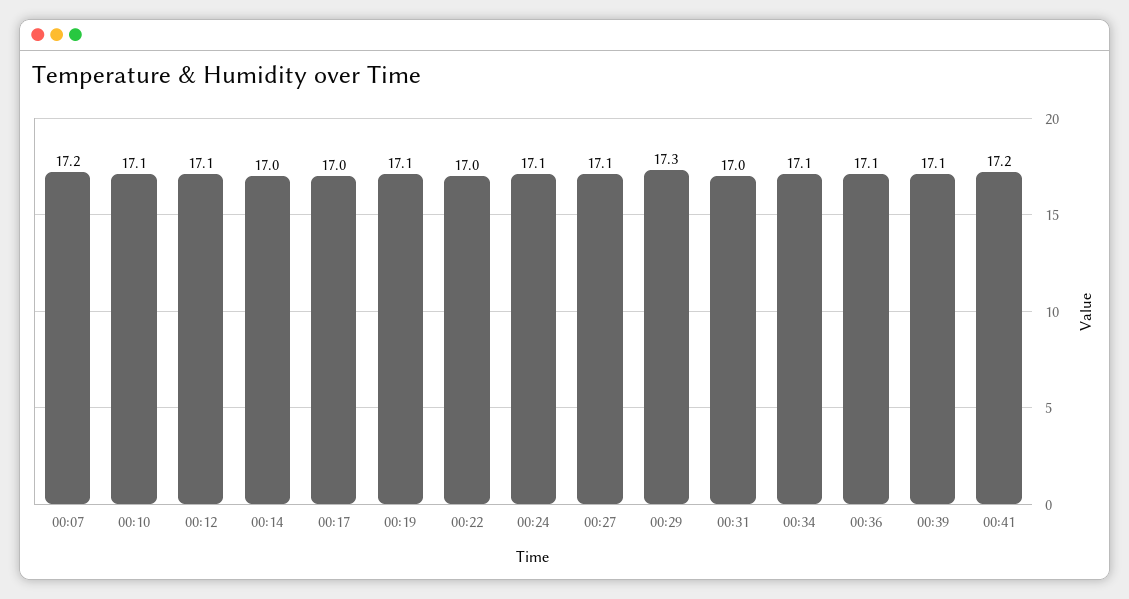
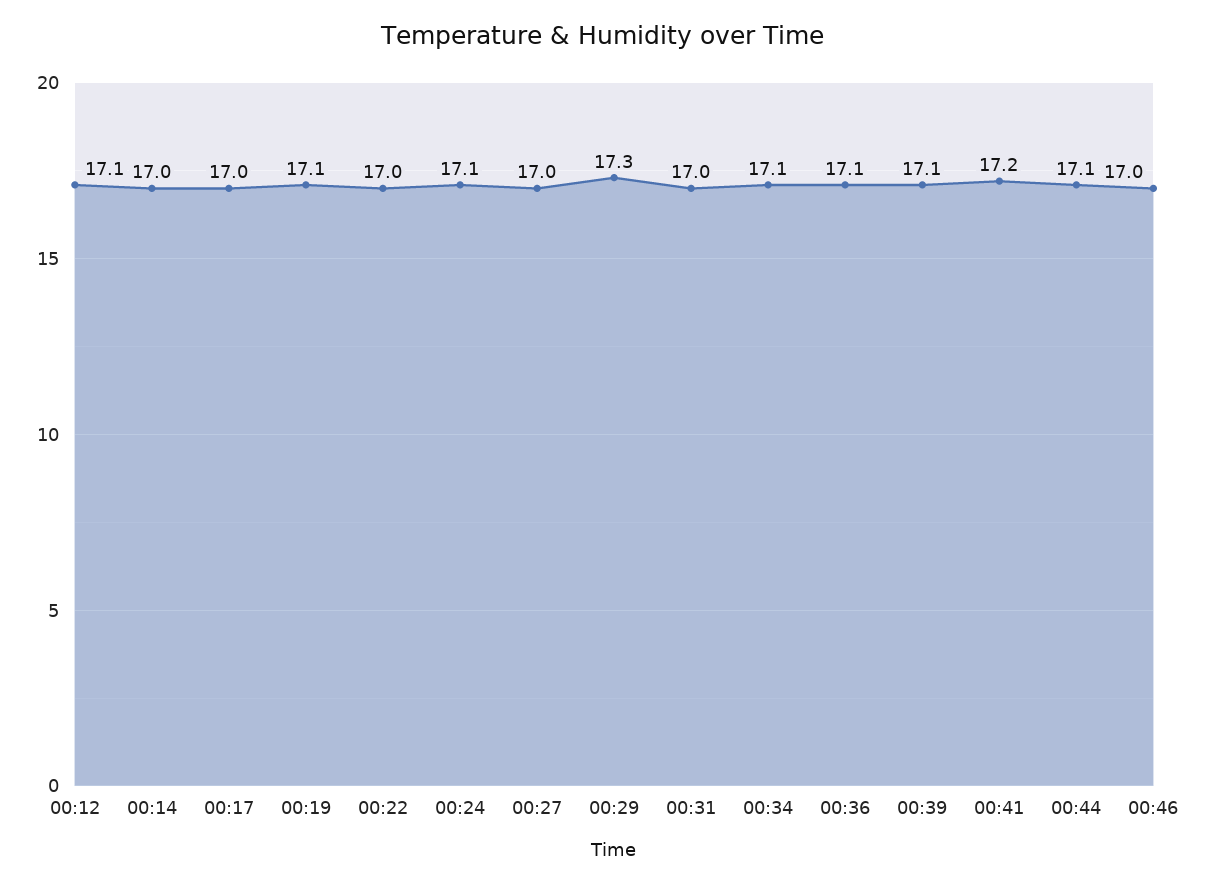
00:07: 17.2 -> none
00:10: 17.1 -> none
00:27: 17.1 -> 17
00:44: none -> 17.1
00:46: none -> 17

